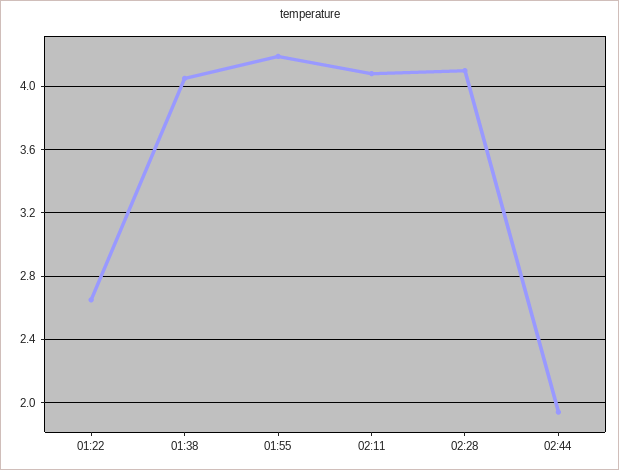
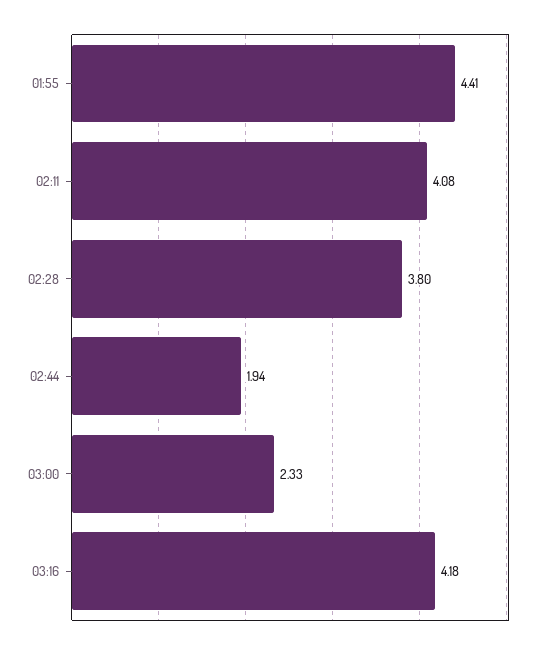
01:22: 2.65 -> none
01:38: 4.05 -> none
01:55: 4.2 -> 4.41
02:28: 4.1 -> 3.8
03:00: none -> 2.33
03:16: none -> 4.18

